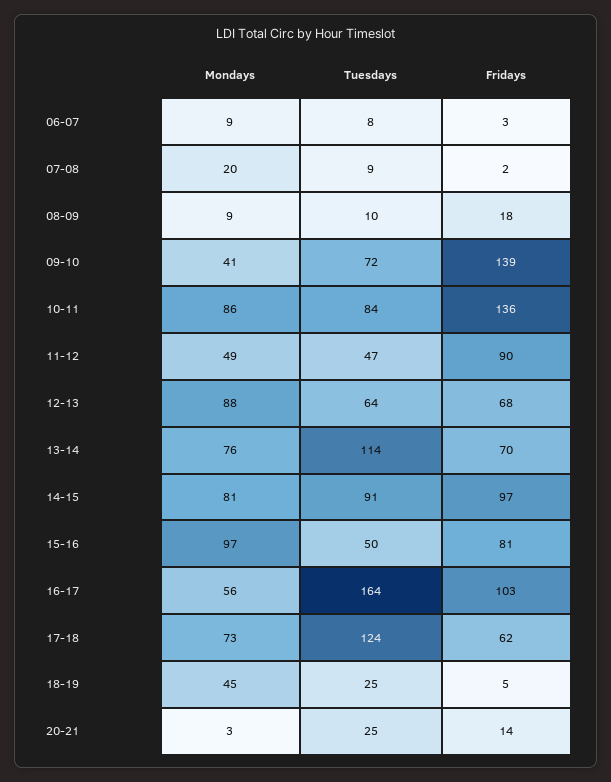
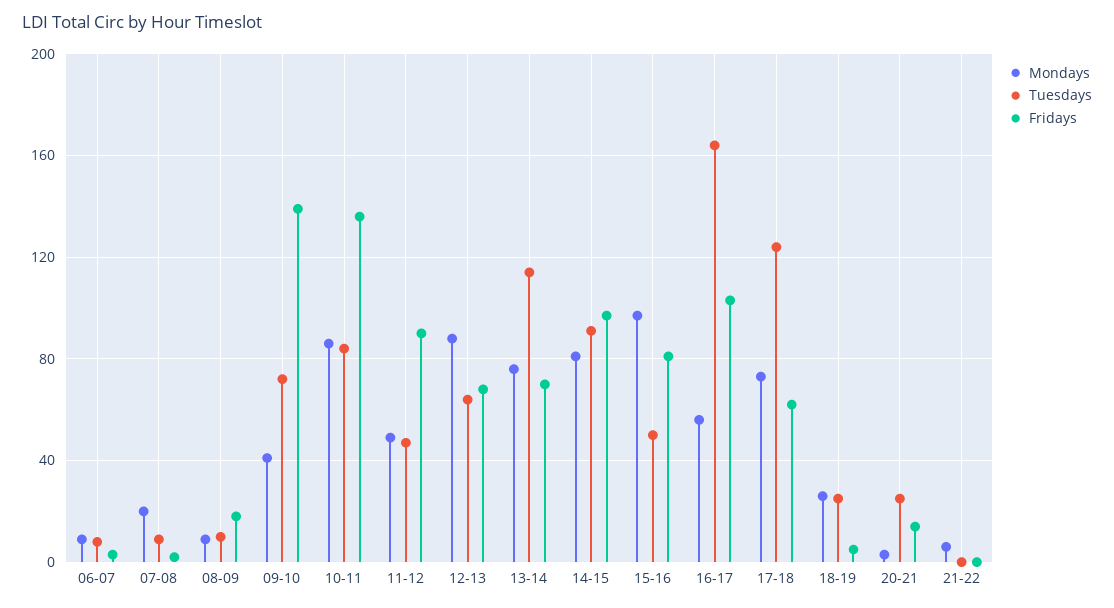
Mondays, 18-19: 45 -> 25
Mondays, 21-22: none -> 5
Tuesdays, 21-22: none -> 0
Fridays, 21-22: none -> 0

